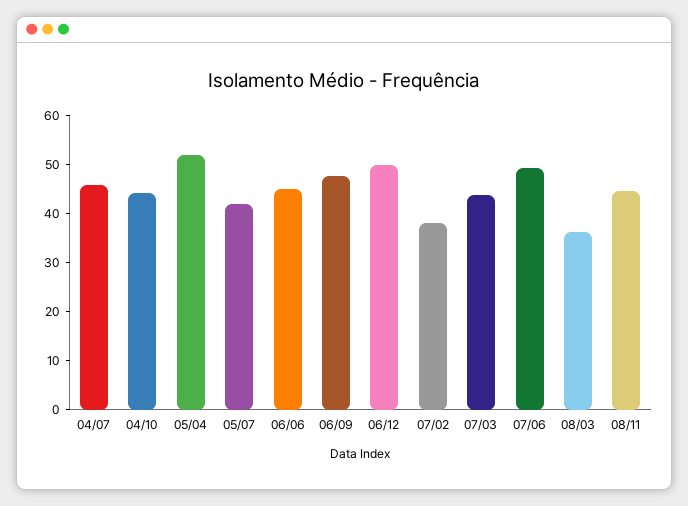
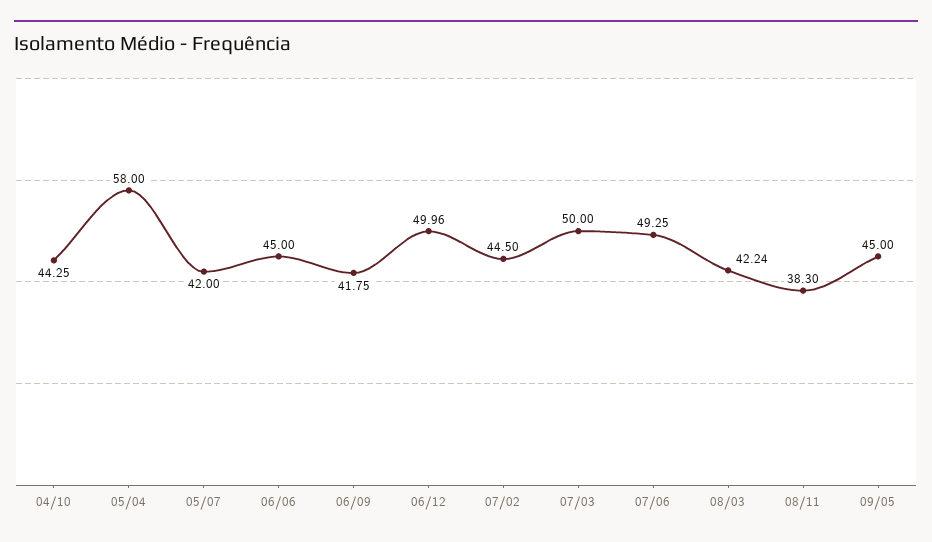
04/07: 46 -> none
05/04: 52 -> 58
06/09: 48 -> 41.75
07/02: 38 -> 44.5
07/03: 44 -> 50
08/03: 36 -> 42.24
08/11: 44 -> 38.3
09/05: none -> 45

